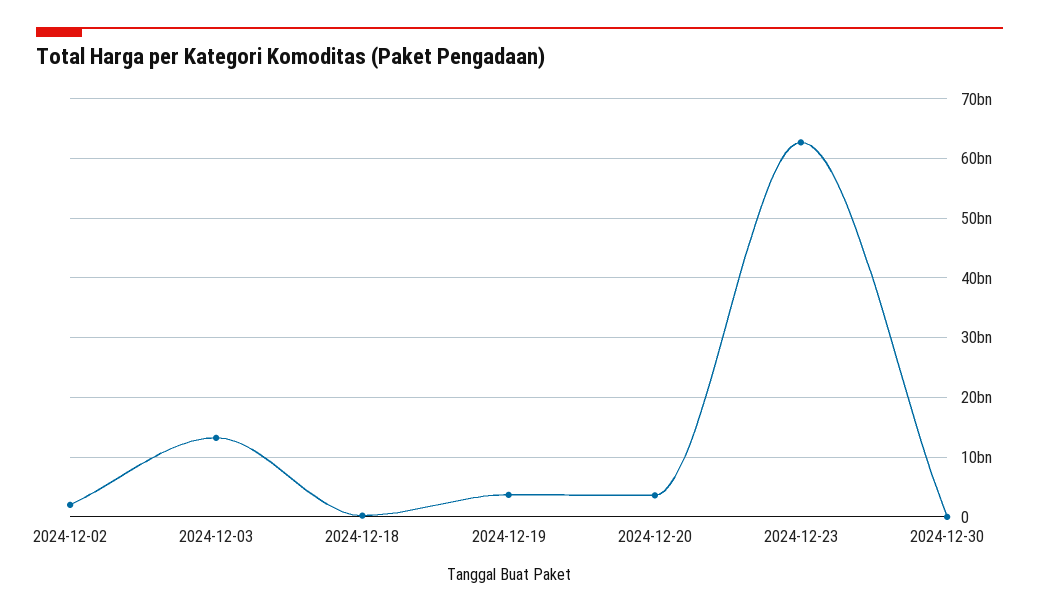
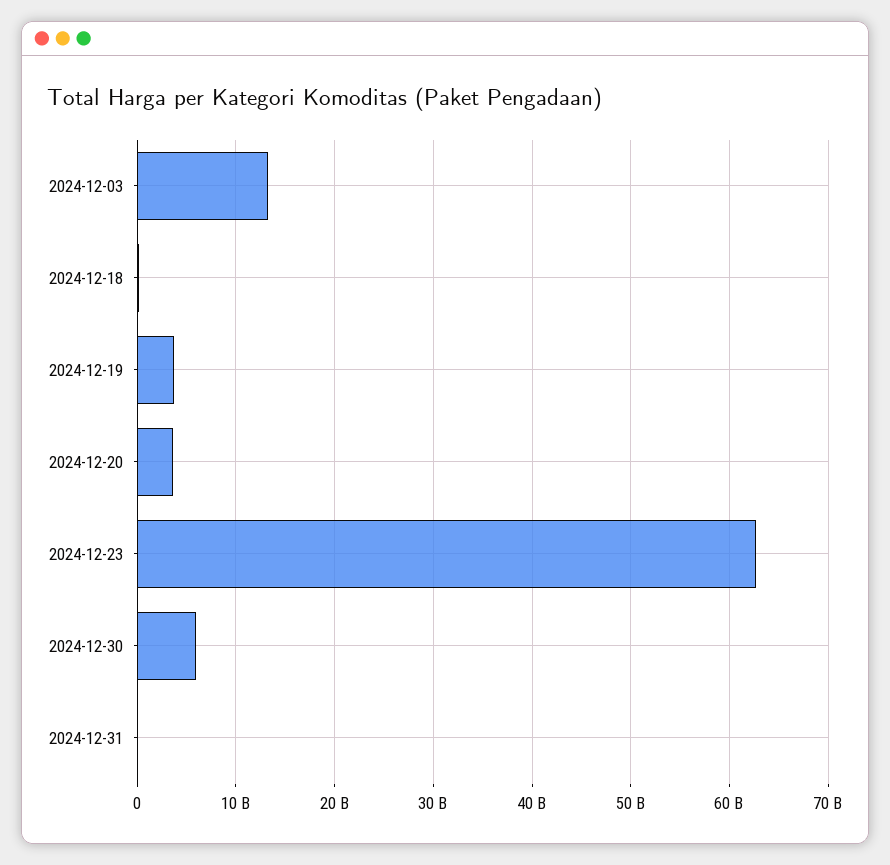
2024-12-02: 2000000000 -> none
2024-12-30: 0 -> 6000000000
2024-12-31: none -> 0

